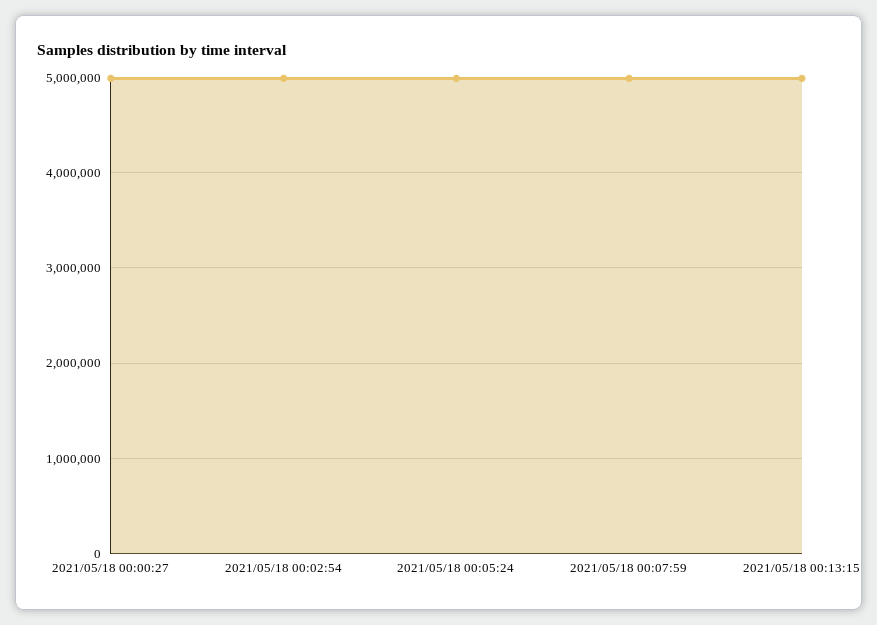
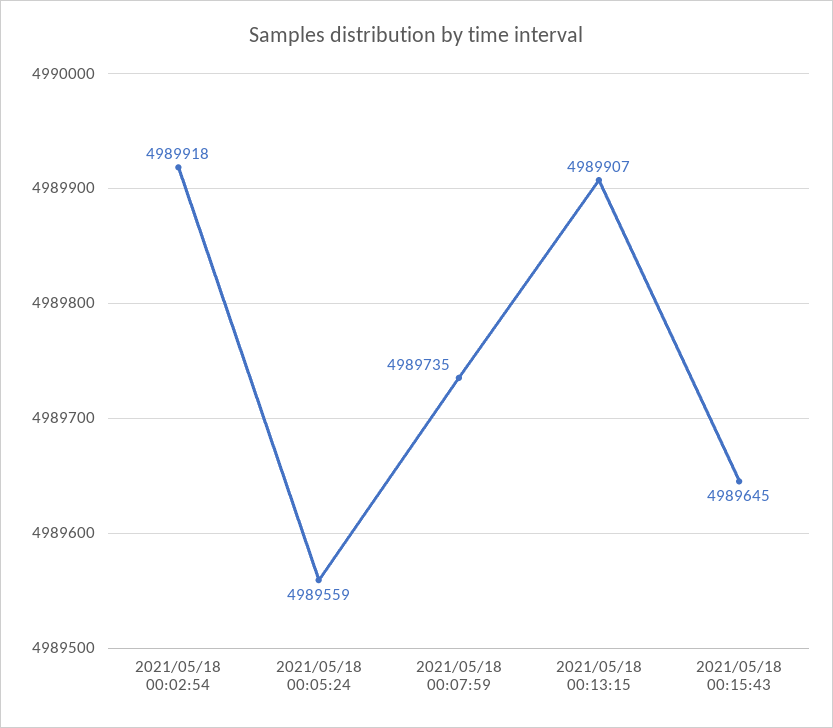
2021/05/18 00:00:27: 5000000 -> none
2021/05/18 00:15:43: none -> 4989645

